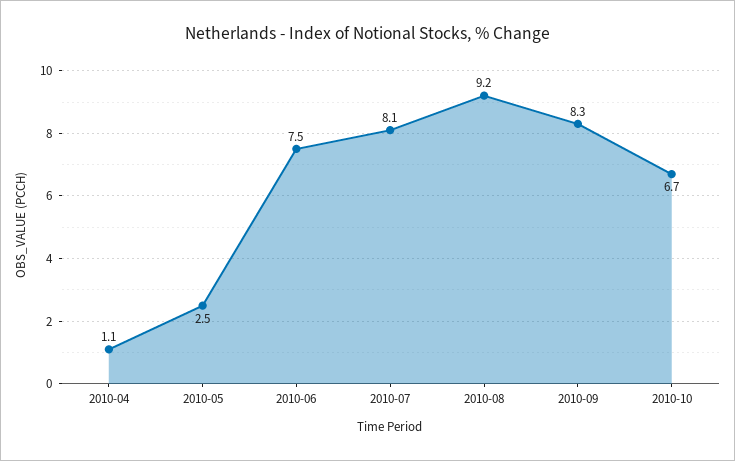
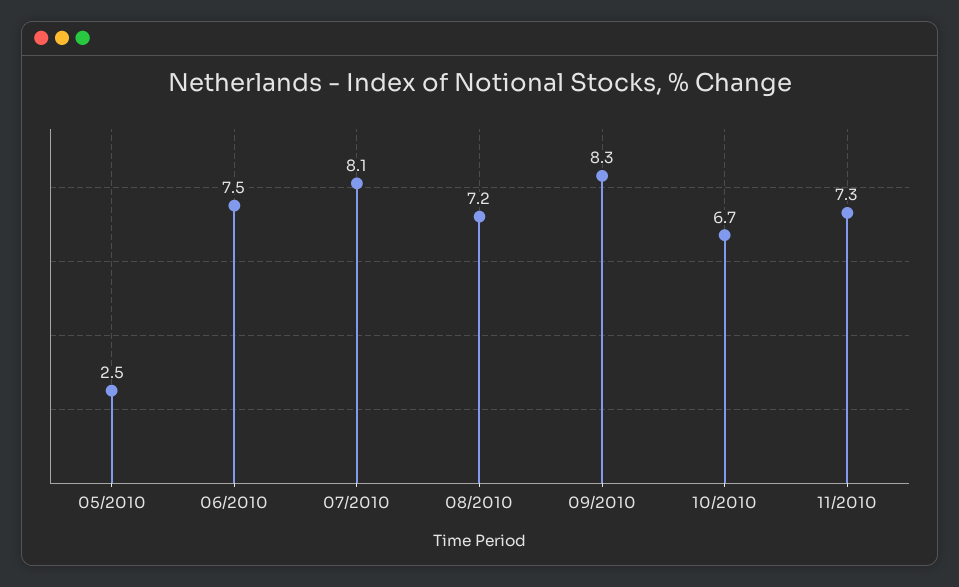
2010-04: 1.1 -> none
2010-08: 9.2 -> 7.2
11/2010: none -> 7.3

